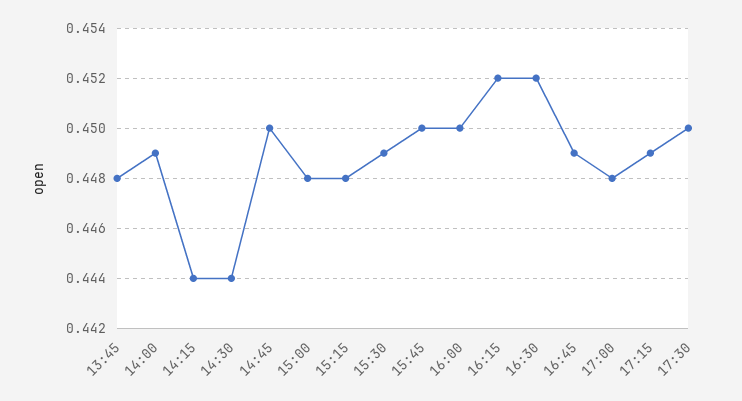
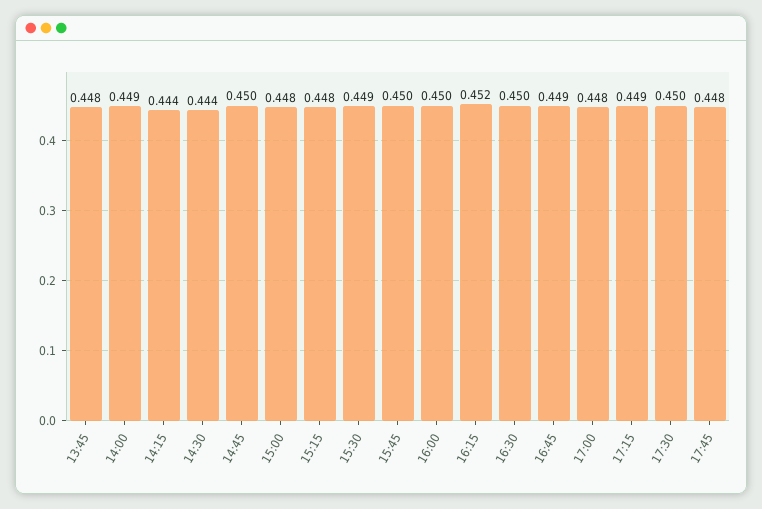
16:30: 0.452 -> 0.45
17:45: none -> 0.448

